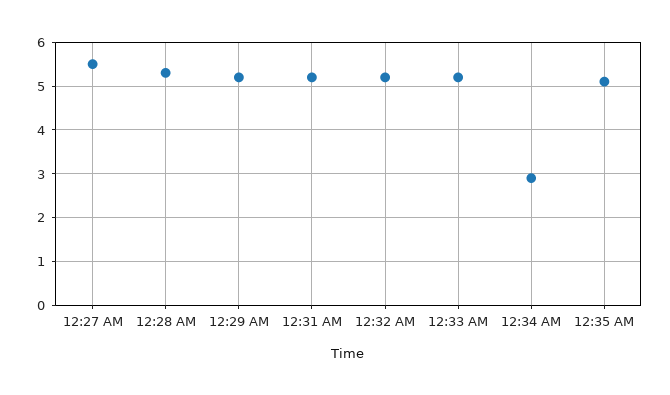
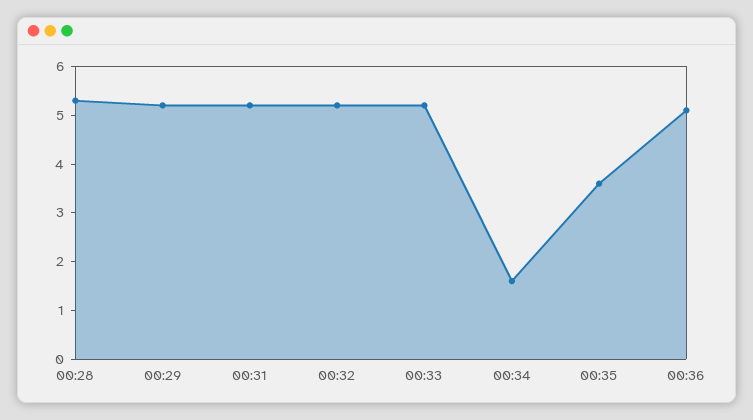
12:27 AM: 5.5 -> none
12:34 AM: 3 -> 1.5
12:35 AM: 5 -> 3.5
00:36: none -> 5

